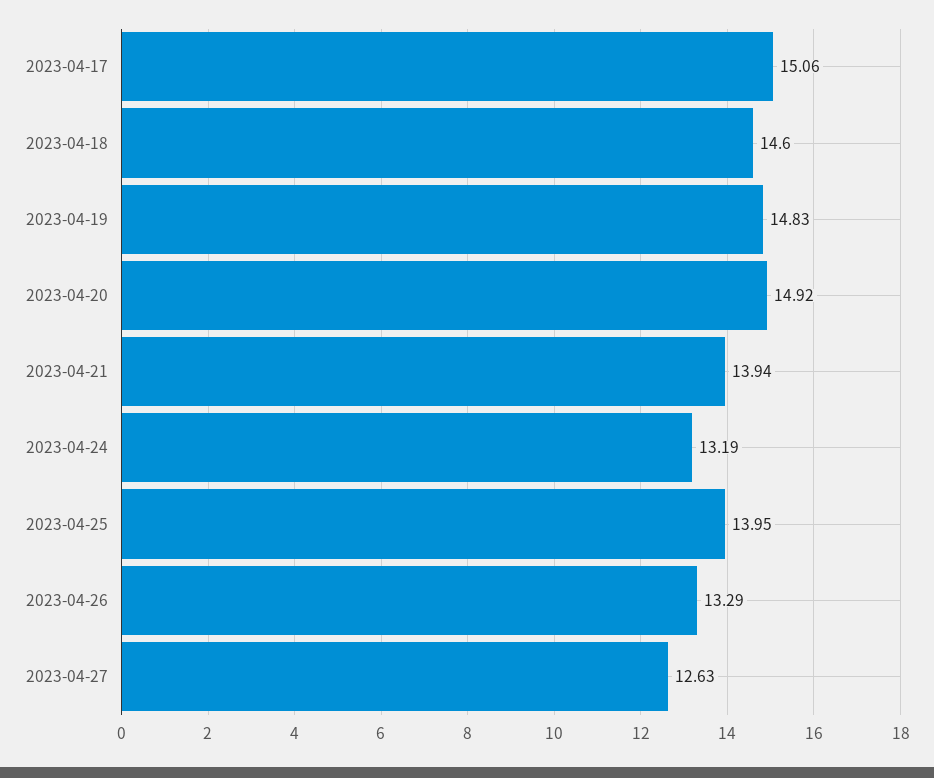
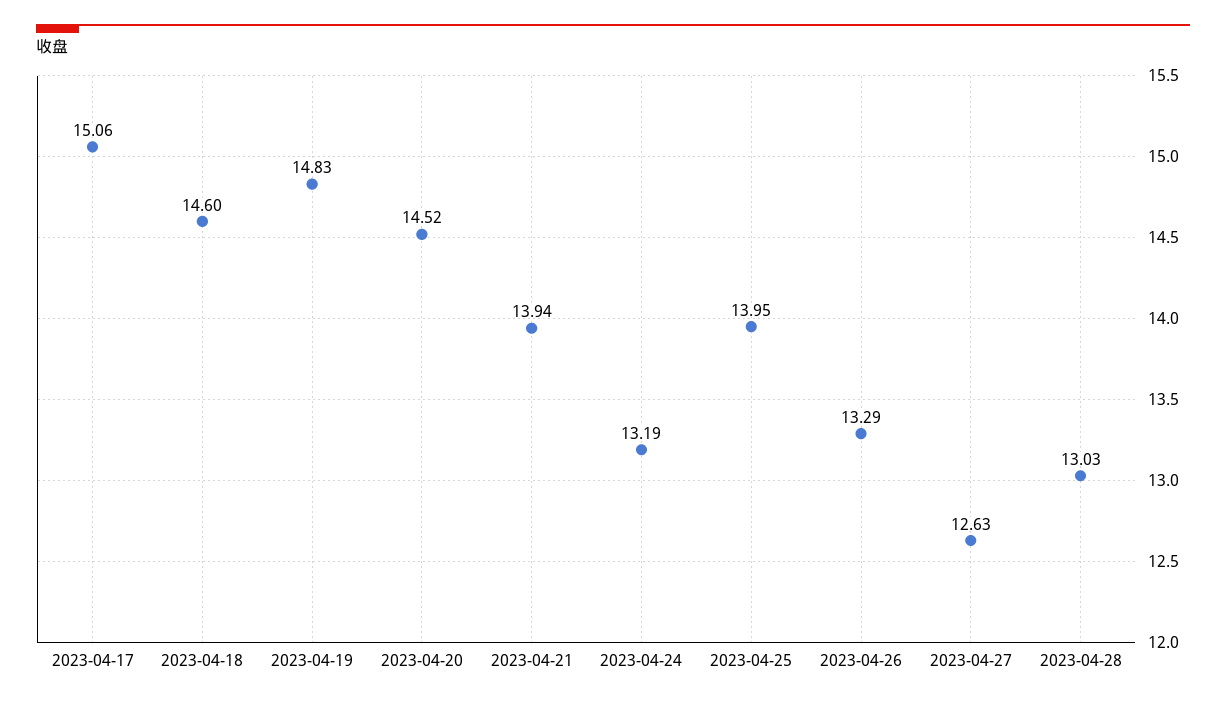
2023-04-20: 14.92 -> 14.52
2023-04-28: none -> 13.03

